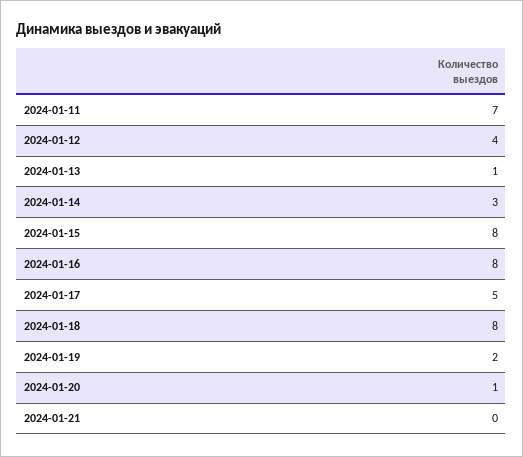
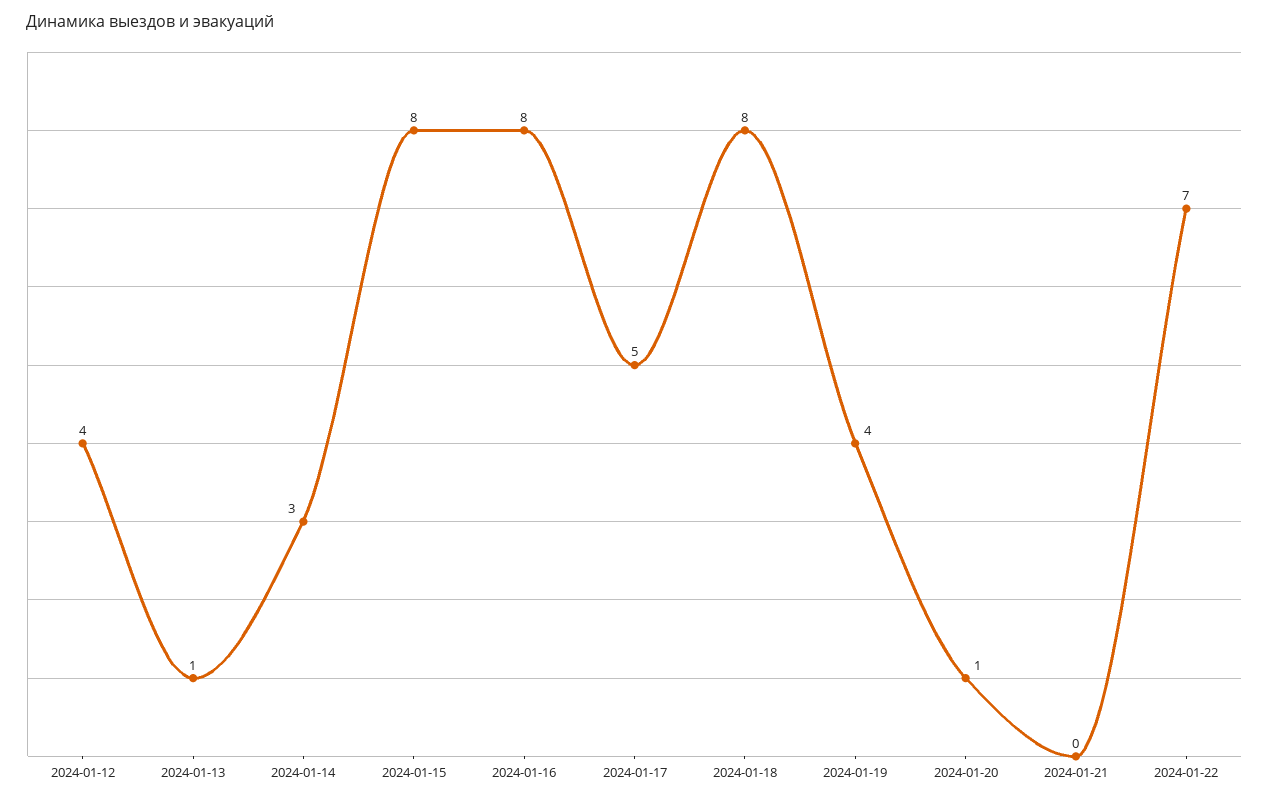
2024-01-11: 7 -> none
2024-01-19: 2 -> 4
2024-01-22: none -> 7

